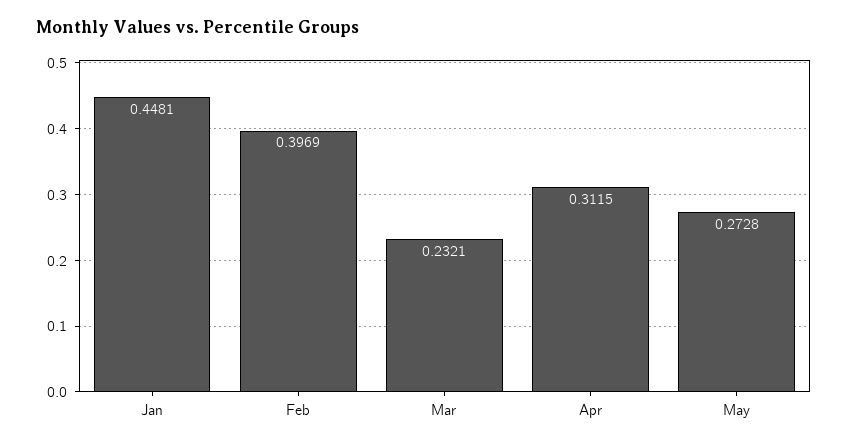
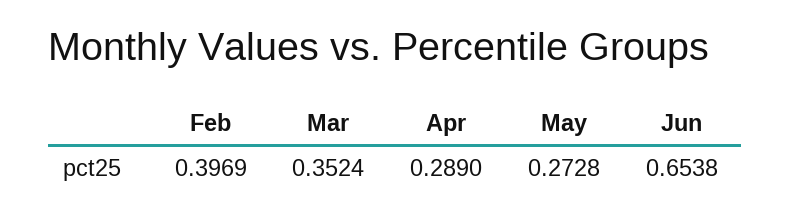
Jan: 0.4481 -> none
Mar: 0.2321 -> 0.3524
Apr: 0.3115 -> 0.289
Jun: none -> 0.6538

